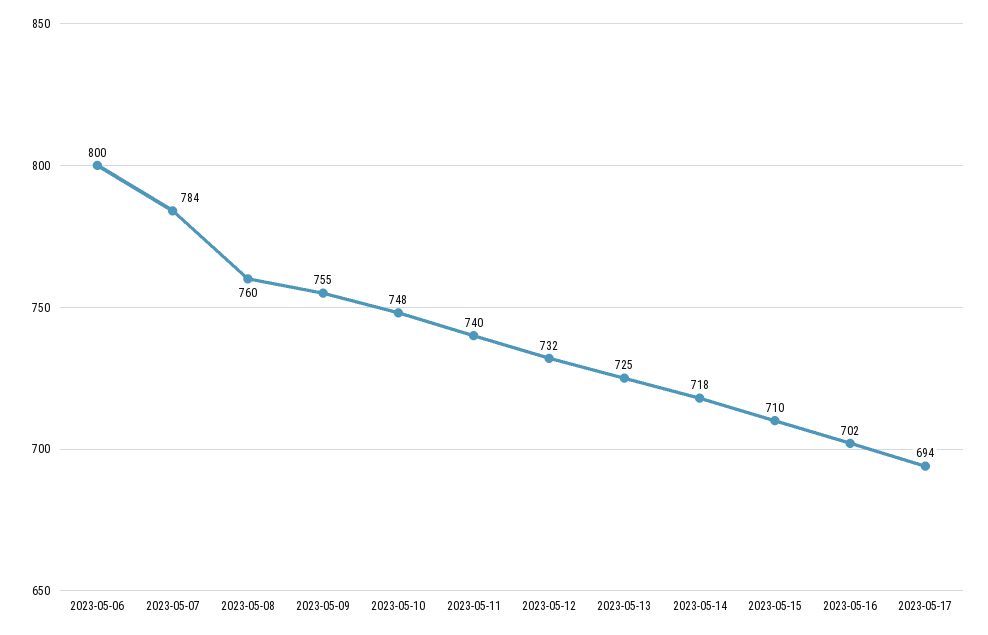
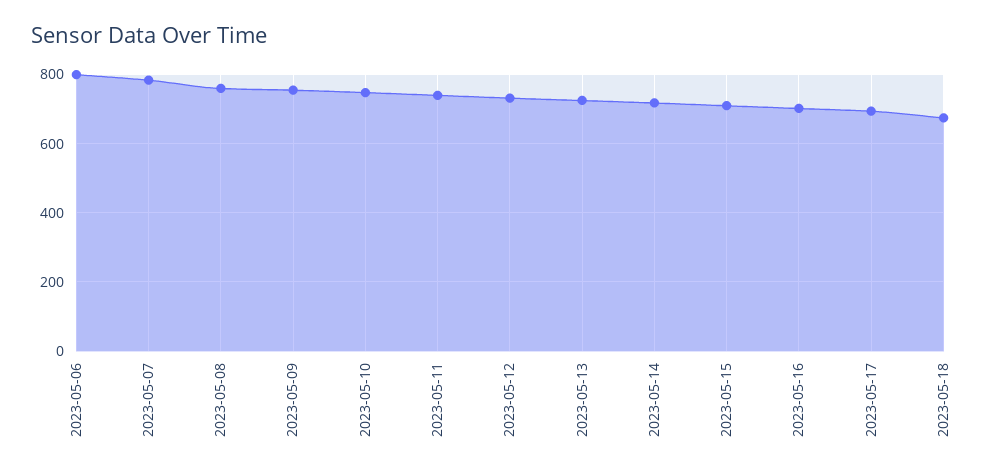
2023-05-18: none -> 680

